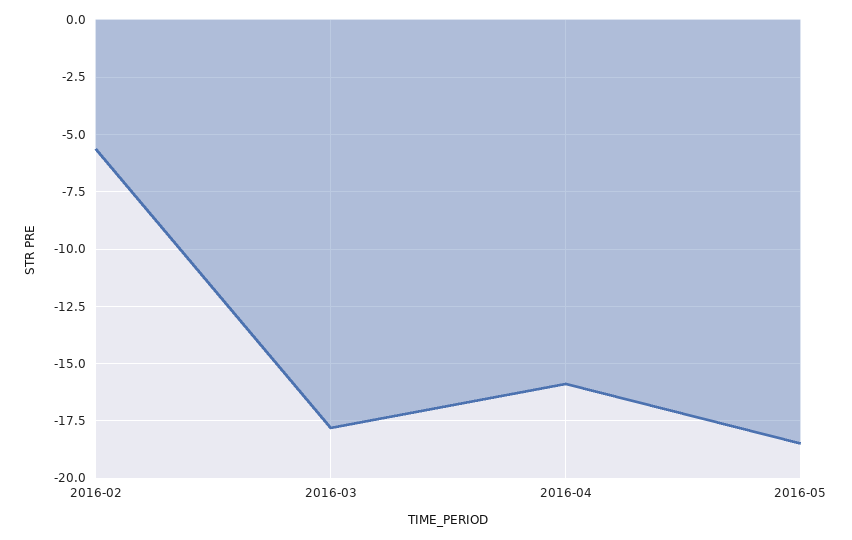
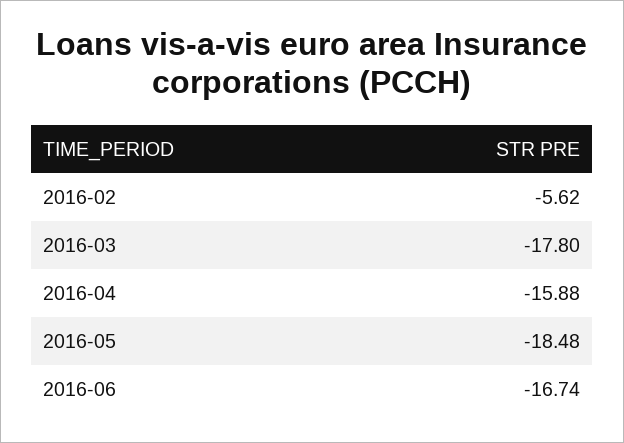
2016-06: none -> -16.74

